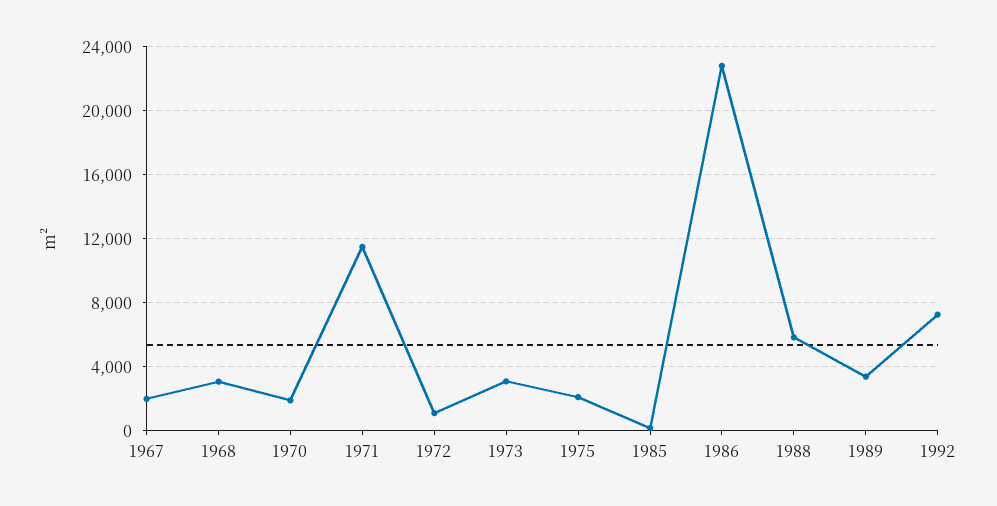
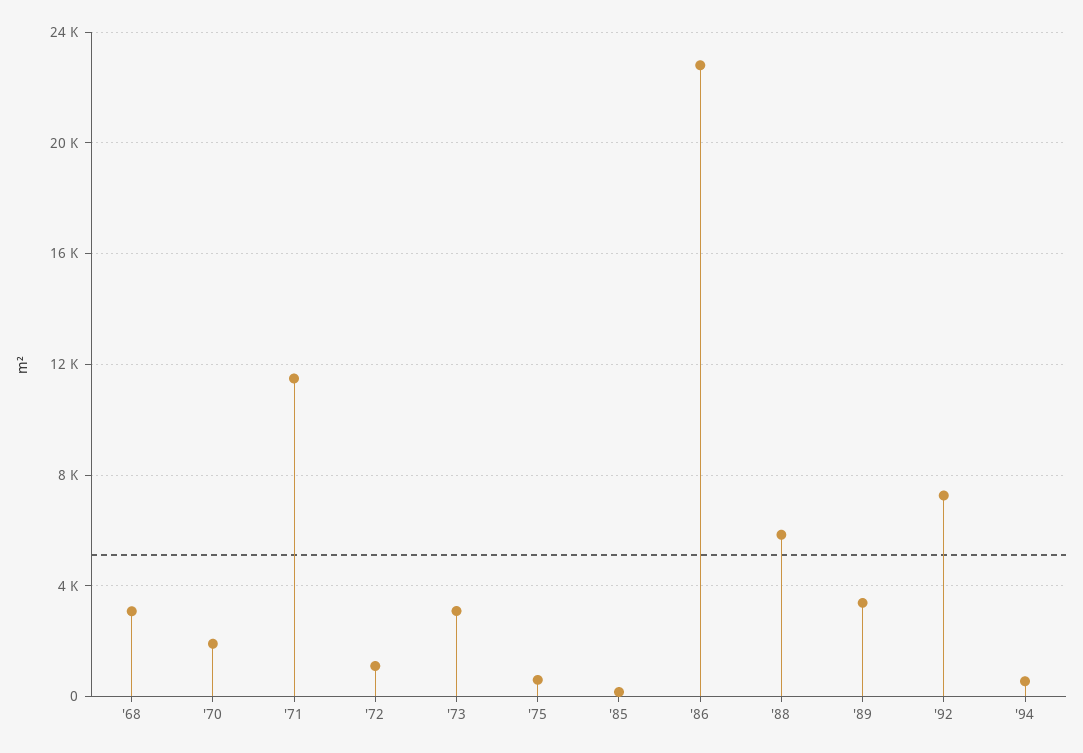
1967: 2000 -> none
1975: 2000 -> 500
'94: none -> 500

